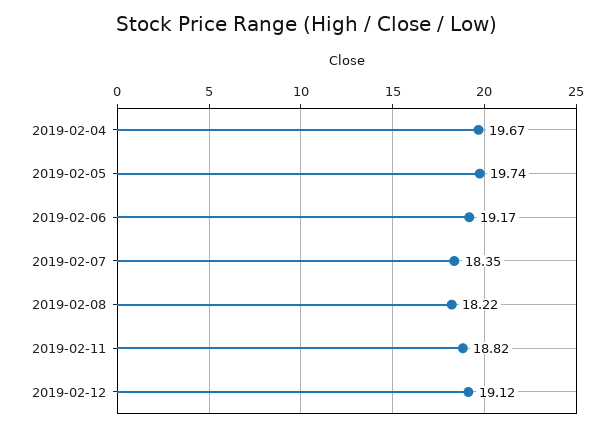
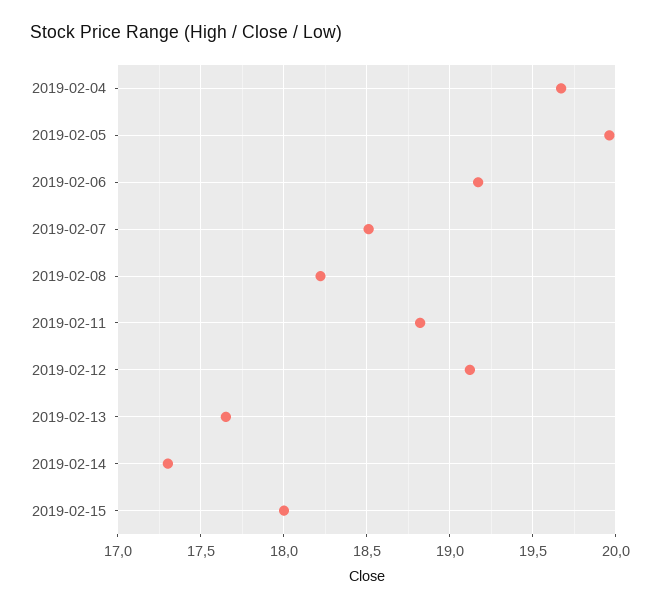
2019-02-05: 19.74 -> 19.95
2019-02-07: 18.35 -> 18.5
2019-02-13: none -> 17.65
2019-02-14: none -> 17.3
2019-02-15: none -> 18

